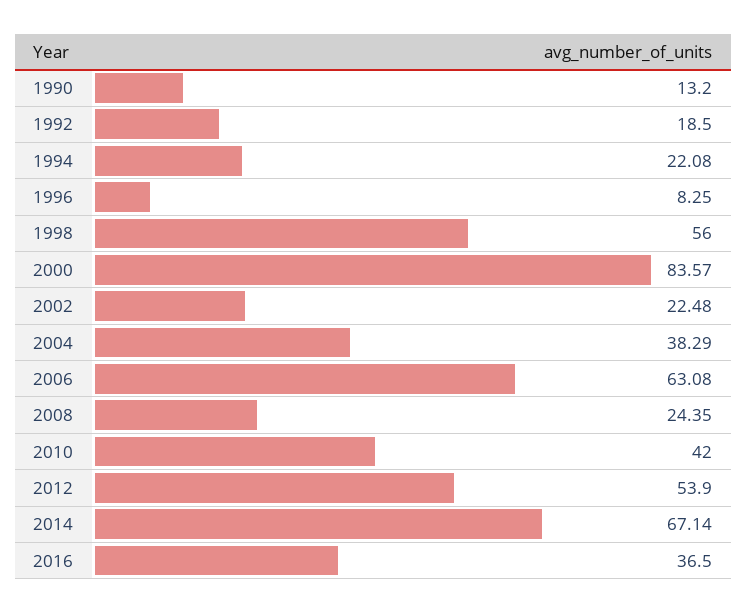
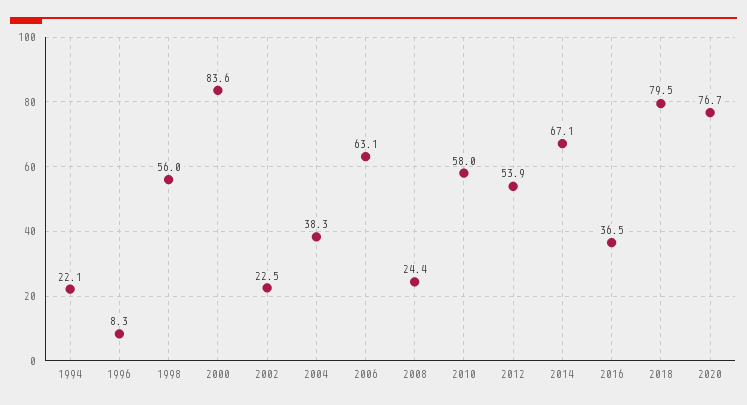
1990: 13.2 -> none
1992: 18.5 -> none
2010: 42 -> 58
2018: none -> 79.5
2020: none -> 76.7

